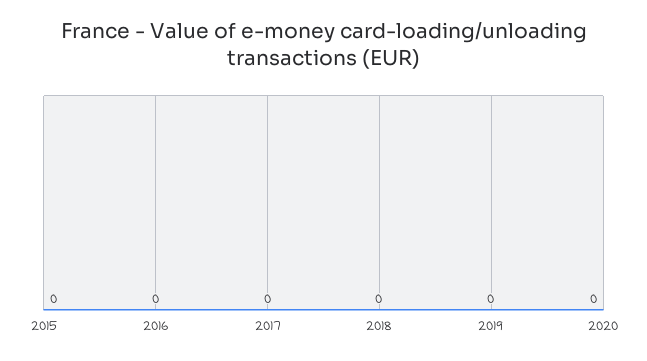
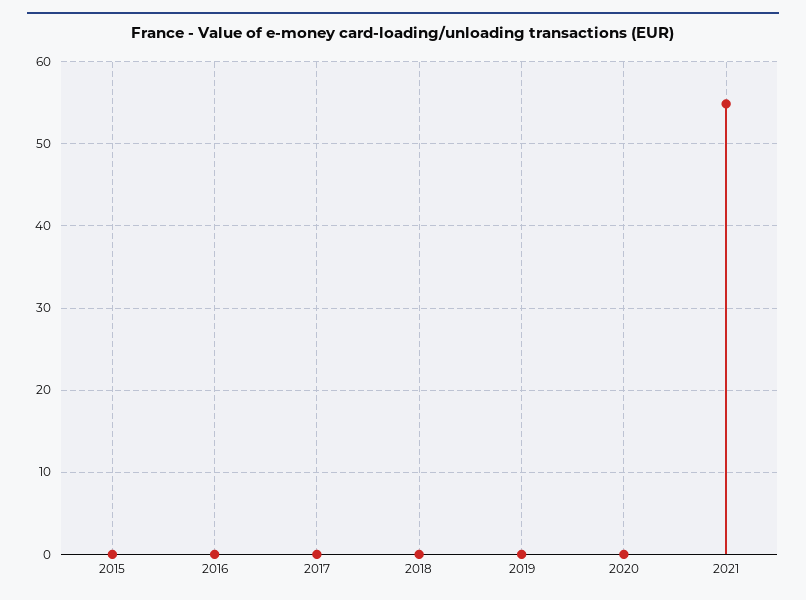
2021: none -> 55

